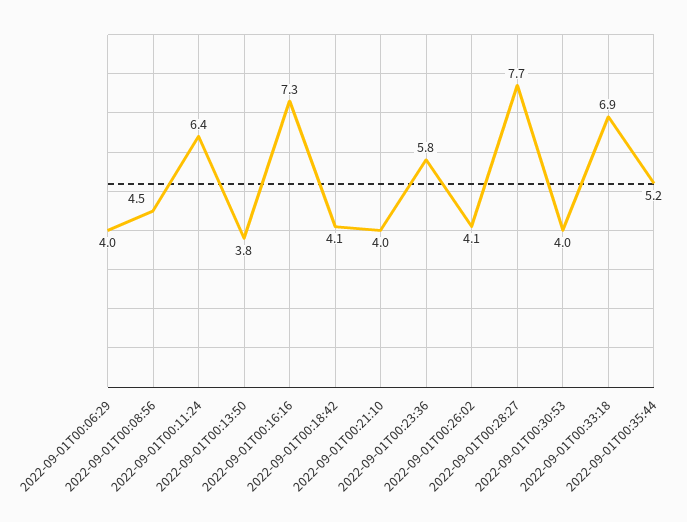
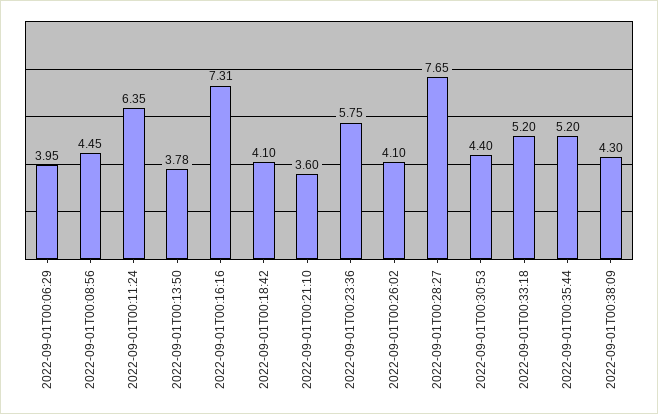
2022-09-01T00:21:10: 4 -> 3.6
2022-09-01T00:30:53: 4 -> 4.4
2022-09-01T00:33:18: 6.9 -> 5.2
2022-09-01T00:38:09: none -> 4.3

